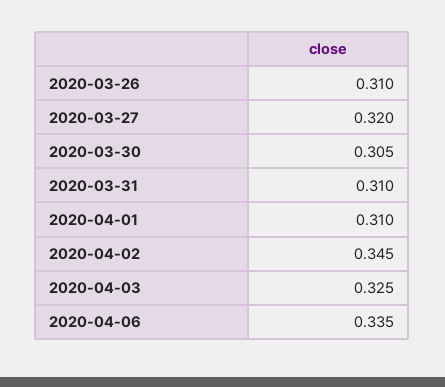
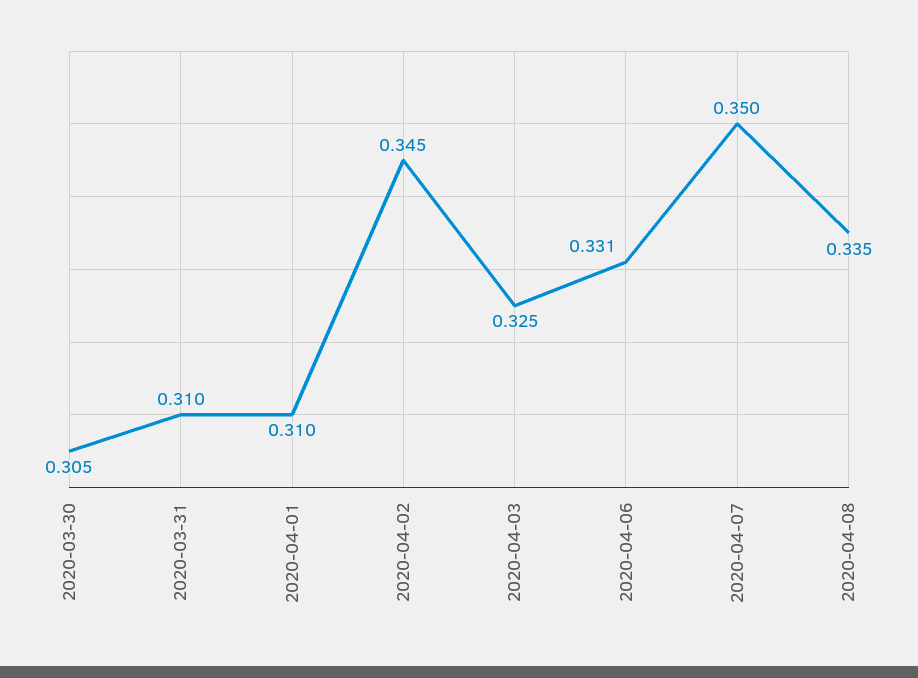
2020-03-26: 0.31 -> none
2020-03-27: 0.32 -> none
2020-04-06: 0.335 -> 0.331
2020-04-07: none -> 0.35
2020-04-08: none -> 0.335

